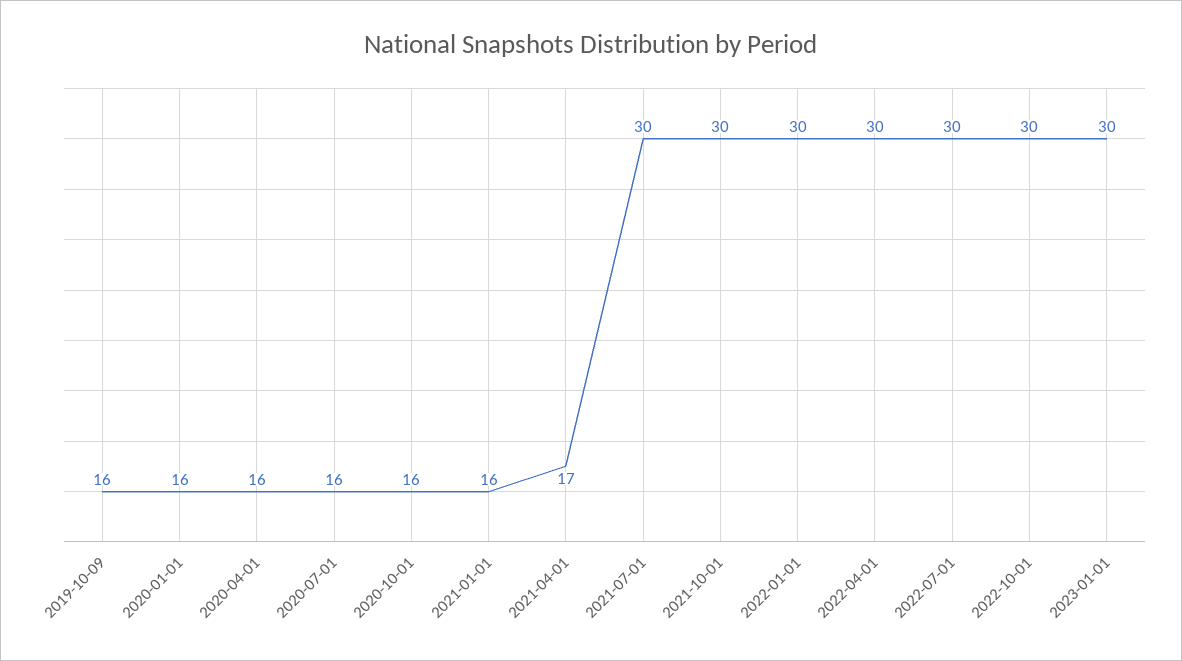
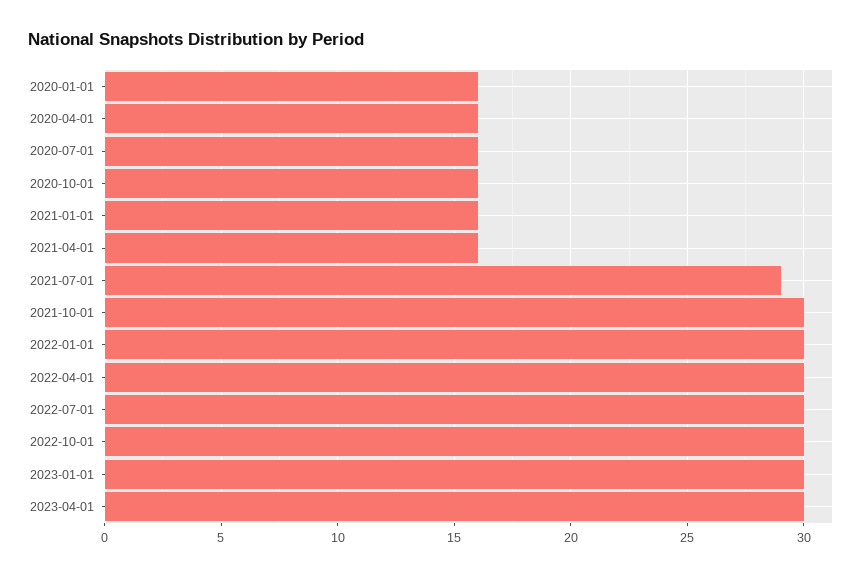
2019-10-09: 16 -> none
2021-04-01: 17 -> 16
2021-07-01: 30 -> 29
2023-04-01: none -> 30

